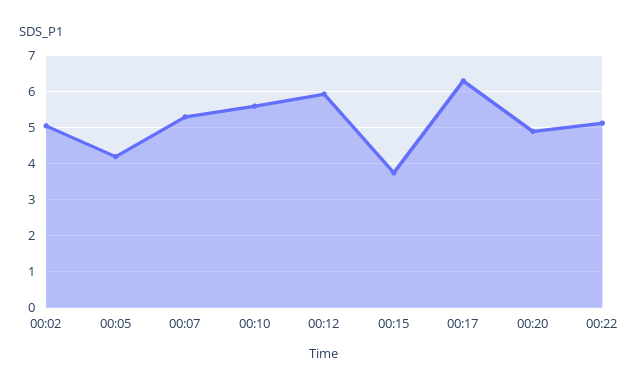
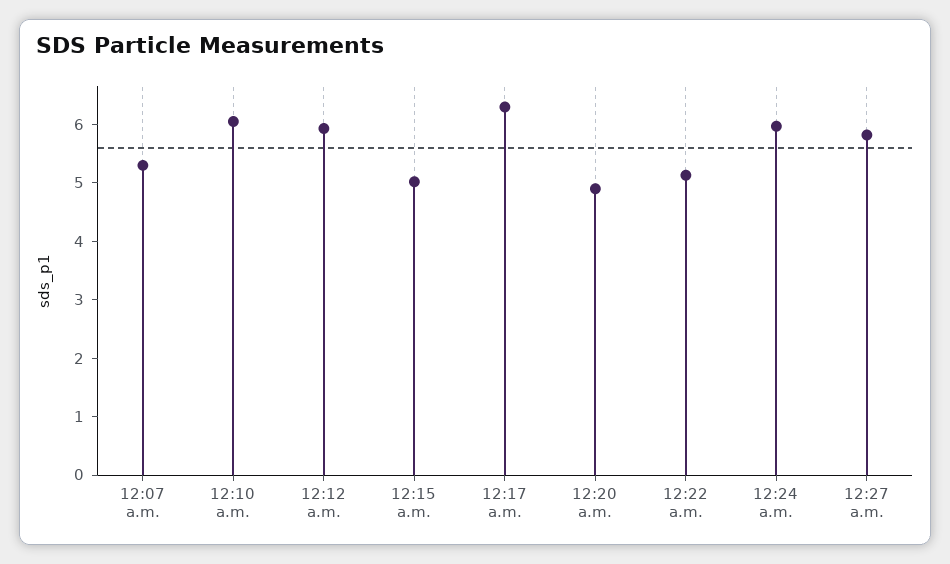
00:02: 5 -> none
00:05: 4.2 -> none
00:10: 5.6 -> 6
00:15: 3.8 -> 5
12:24 a.m.: none -> 6
12:27 a.m.: none -> 5.8

